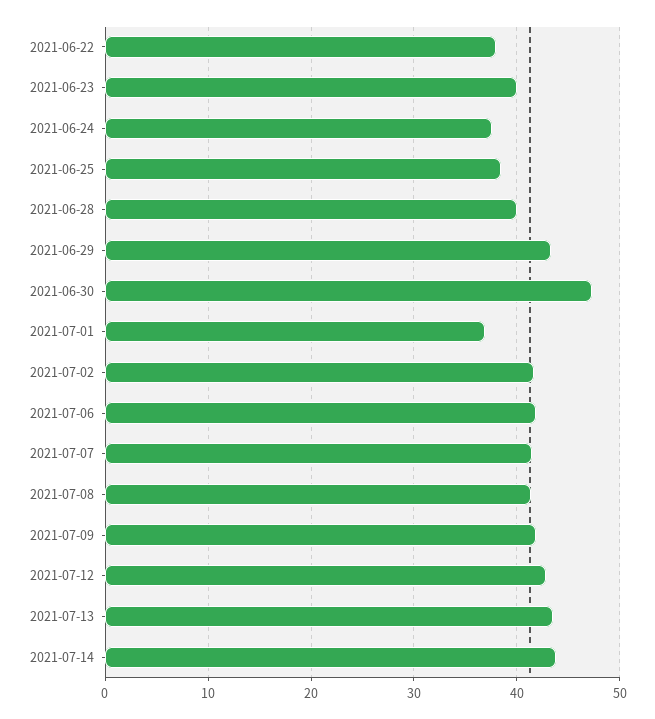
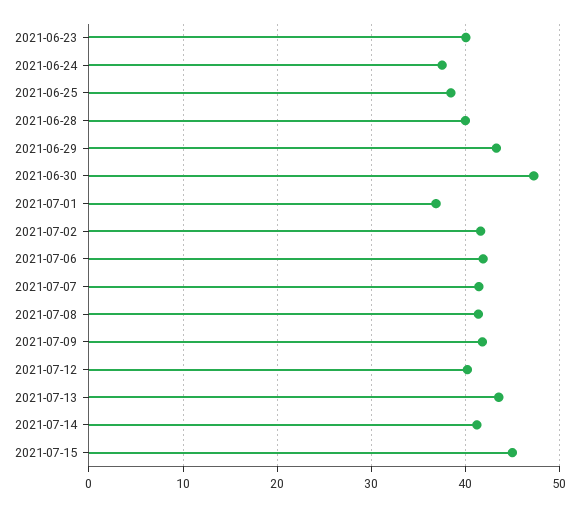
2021-06-22: 38 -> none
2021-07-12: 43 -> 40
2021-07-14: 44 -> 41
2021-07-15: none -> 45

